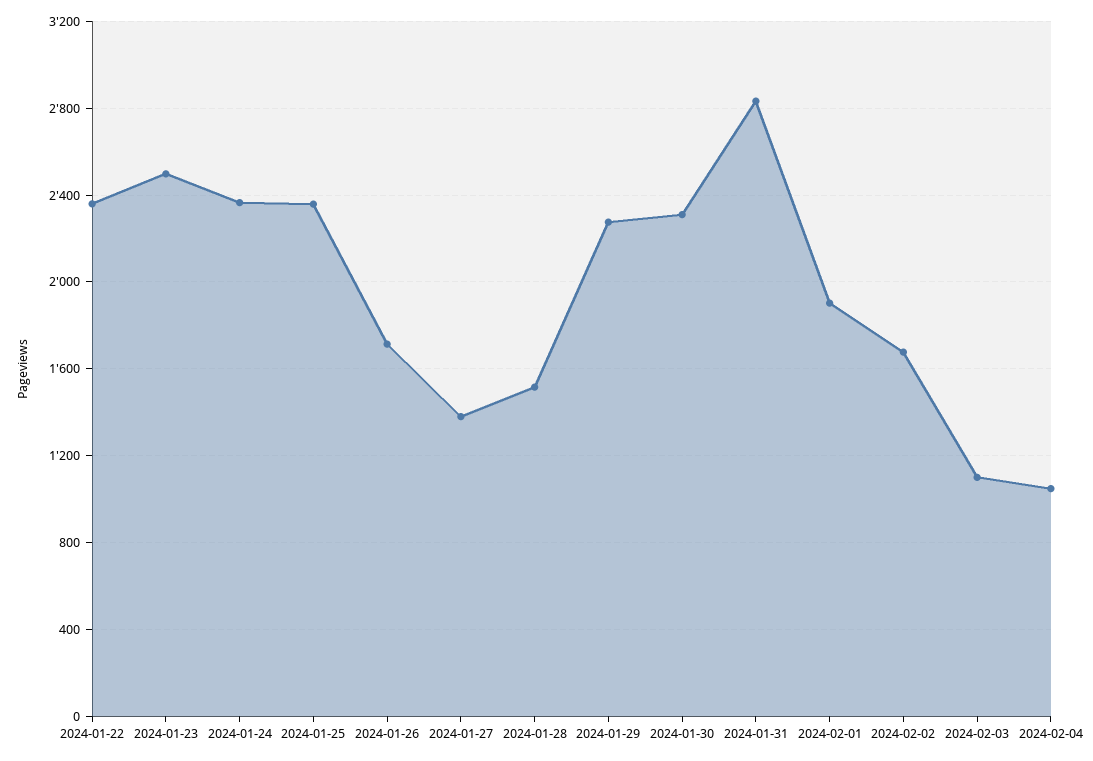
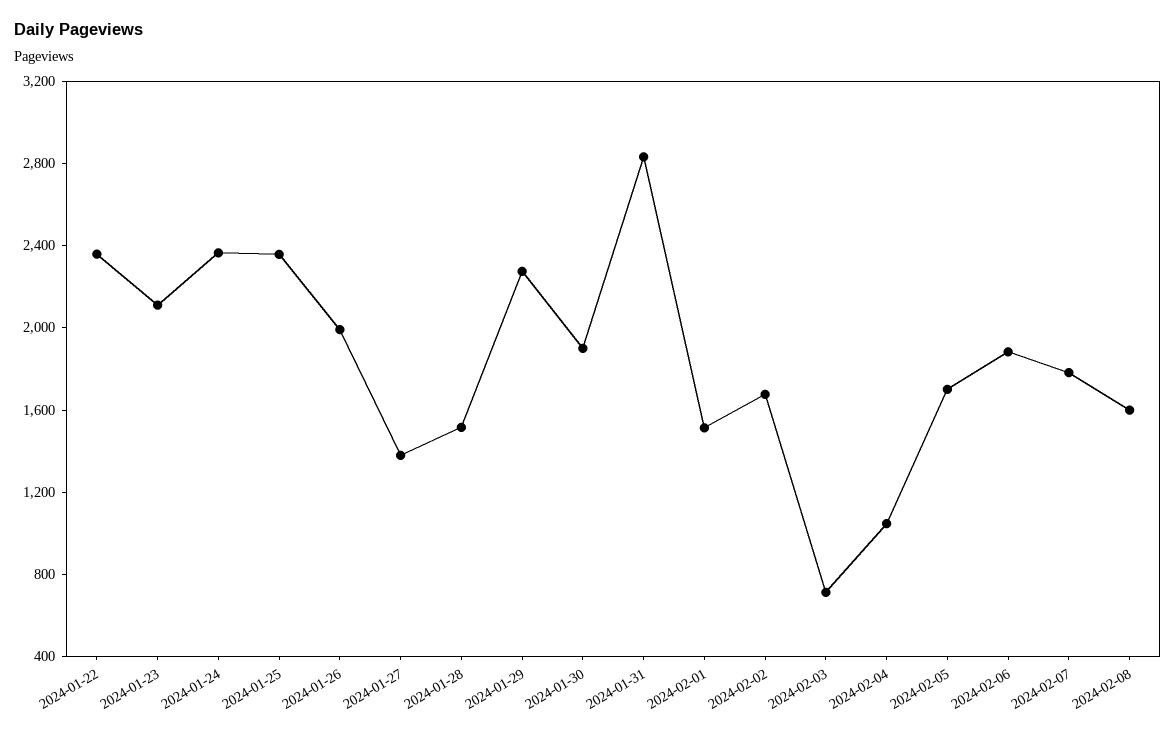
2024-01-23: 2500 -> 2100
2024-01-26: 1700 -> 2000
2024-01-30: 2300 -> 1900
2024-02-01: 1900 -> 1500
2024-02-03: 1100 -> 700
2024-02-05: none -> 1700
2024-02-06: none -> 1900
2024-02-07: none -> 1800
2024-02-08: none -> 1600

